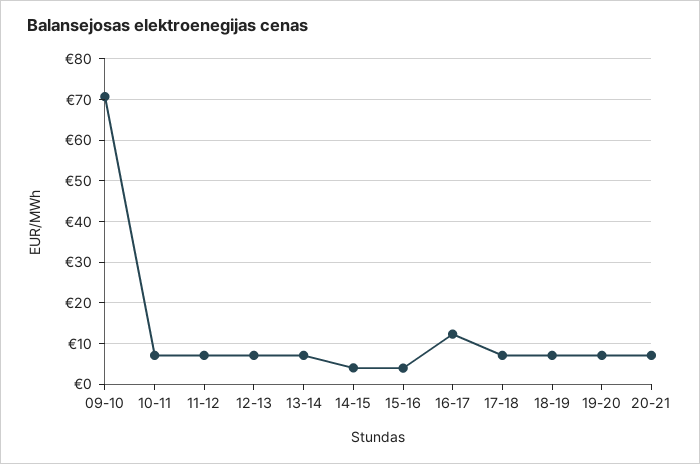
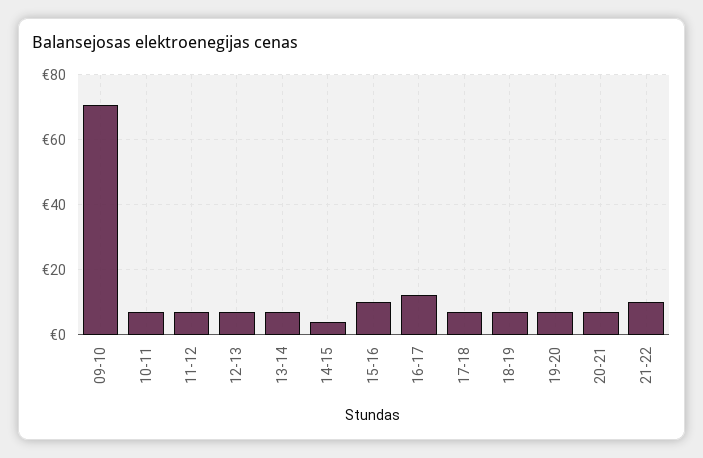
15-16: 4 -> 10
21-22: none -> 10

